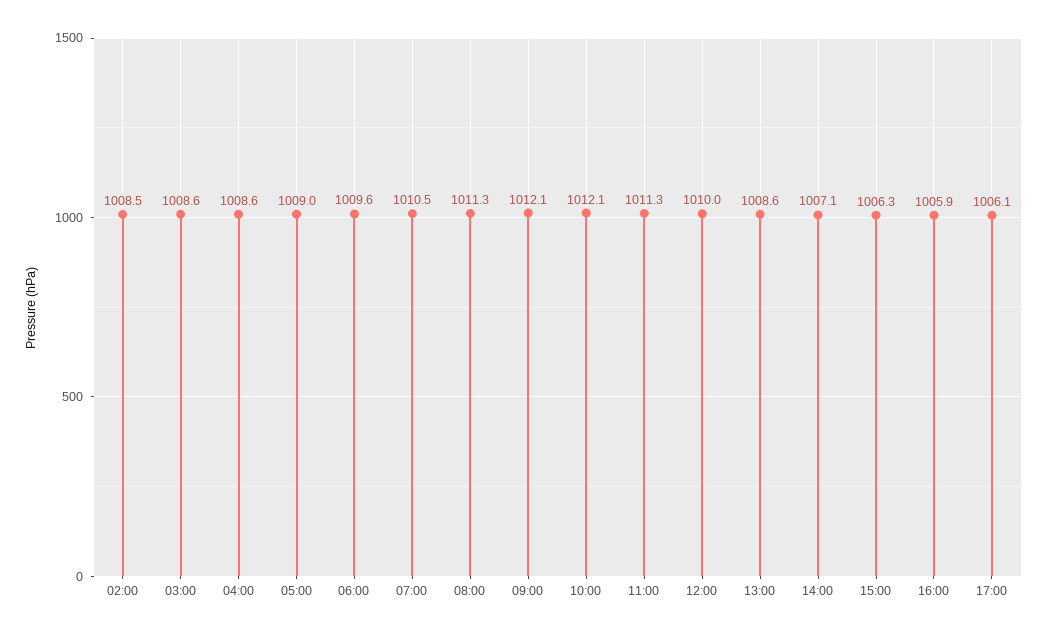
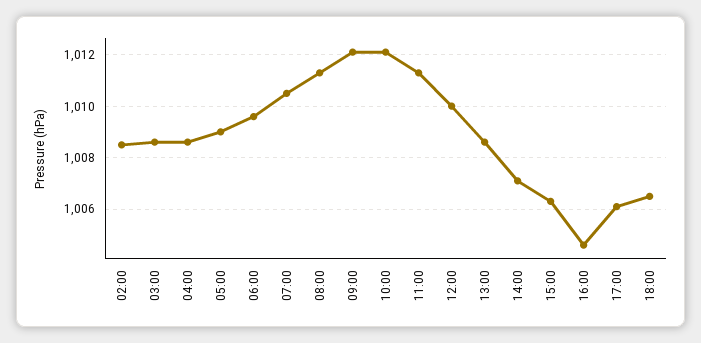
16:00: 1005.9 -> 1004.5
18:00: none -> 1006.5

